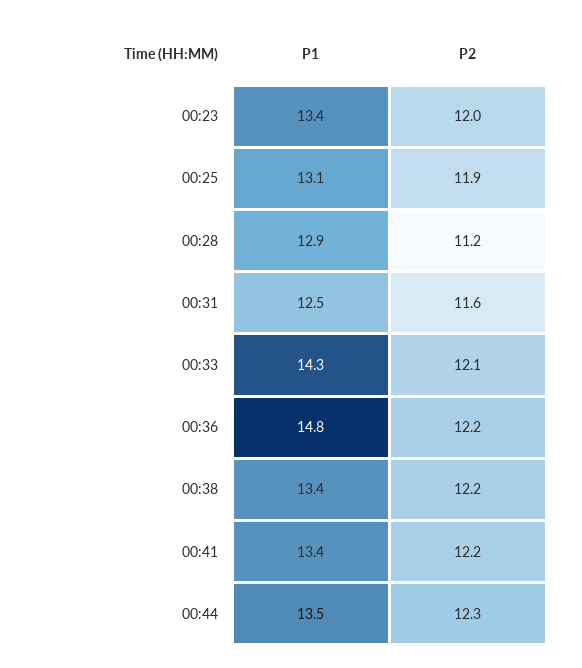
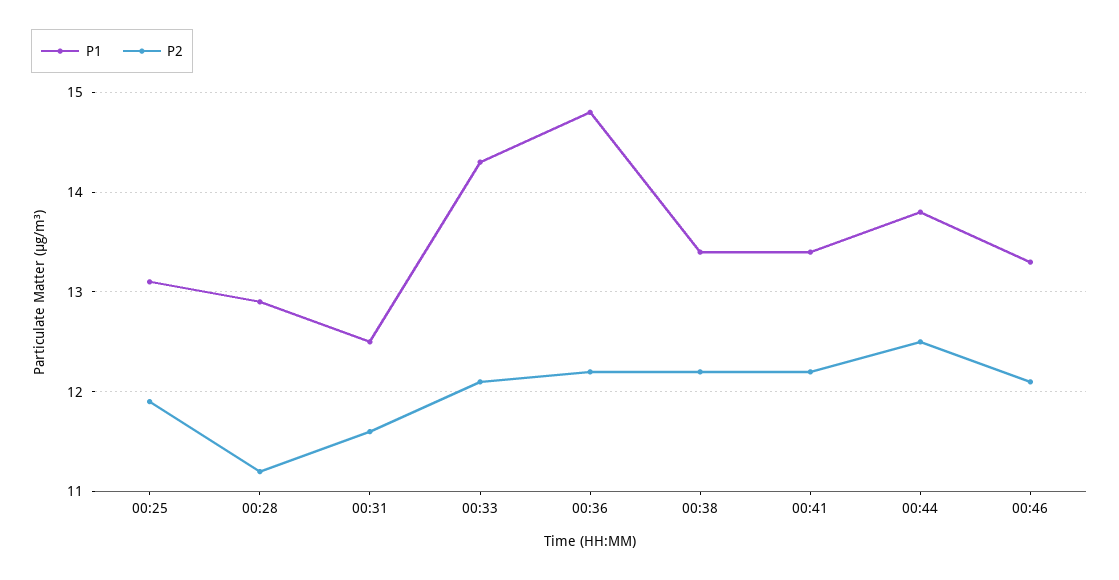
P1, 00:23: 13.4 -> none
P2, 00:23: 12 -> none
P1, 00:44: 13.5 -> 13.8
P2, 00:44: 12.3 -> 12.5
P1, 00:46: none -> 13.3
P2, 00:46: none -> 12.1

